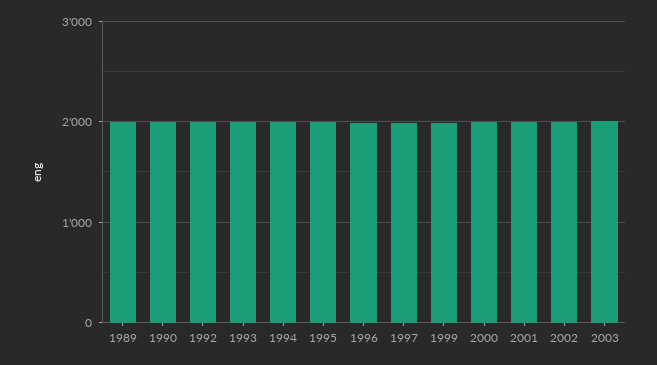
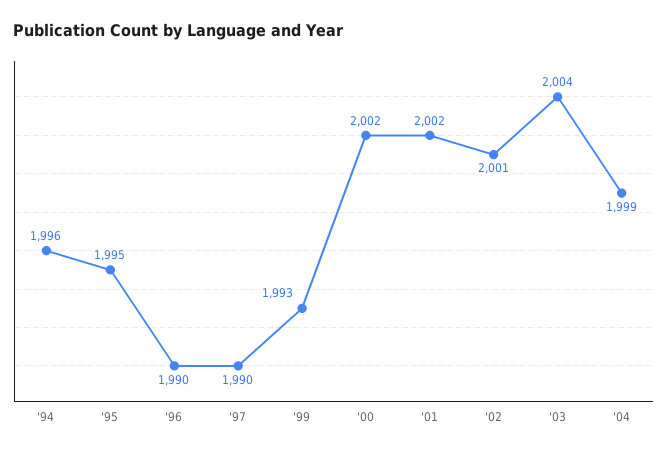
1989: 2000 -> none
1990: 2000 -> none
1992: 2000 -> none
1993: 2000 -> none
'04: none -> 1999

